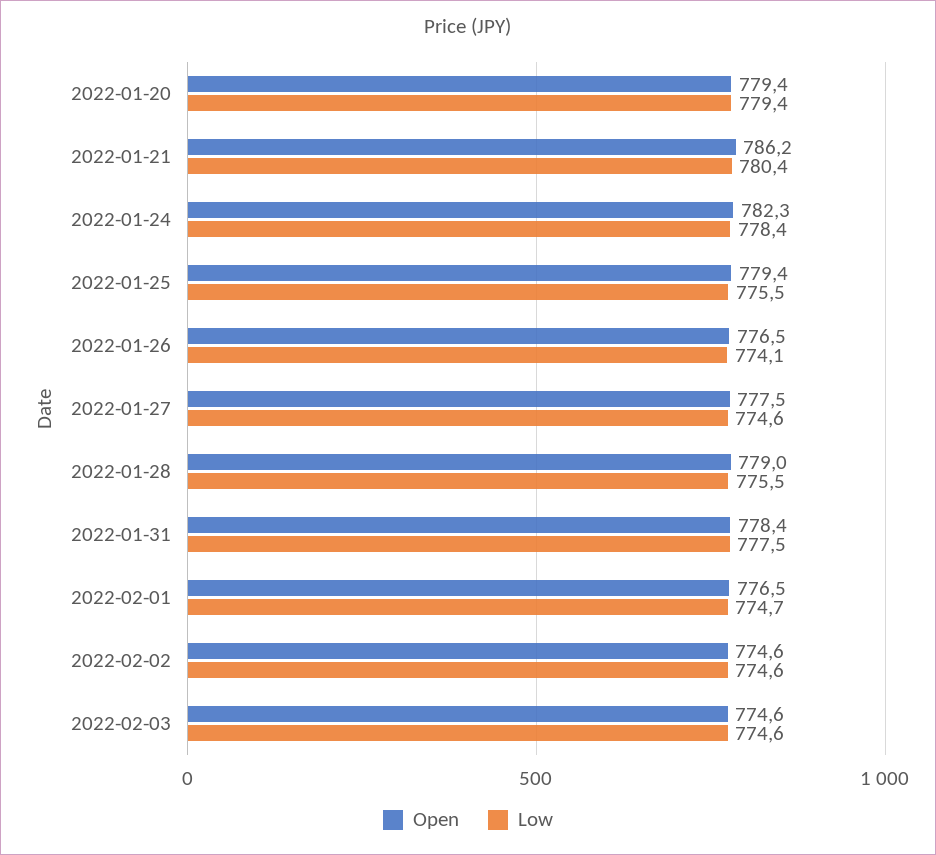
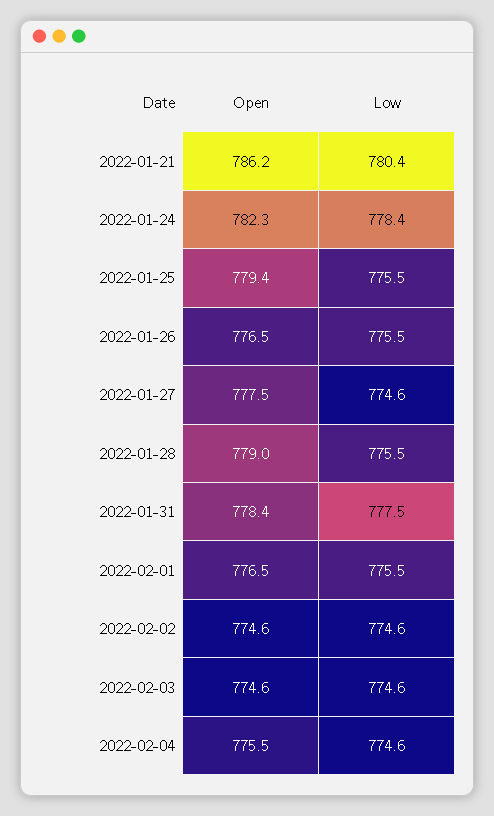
Open, 2022-01-20: 779.4 -> none
Low, 2022-01-20: 779.4 -> none
Low, 2022-01-26: 774.1 -> 775.5
Low, 2022-02-01: 774.7 -> 775.5
Open, 2022-02-04: none -> 775.5
Low, 2022-02-04: none -> 774.6

